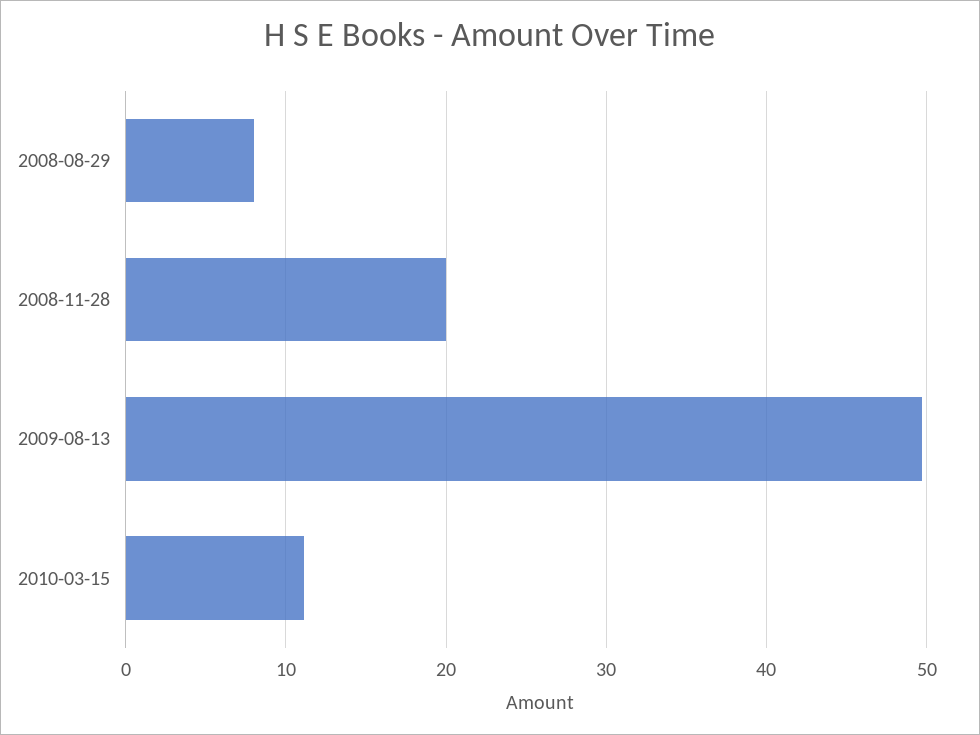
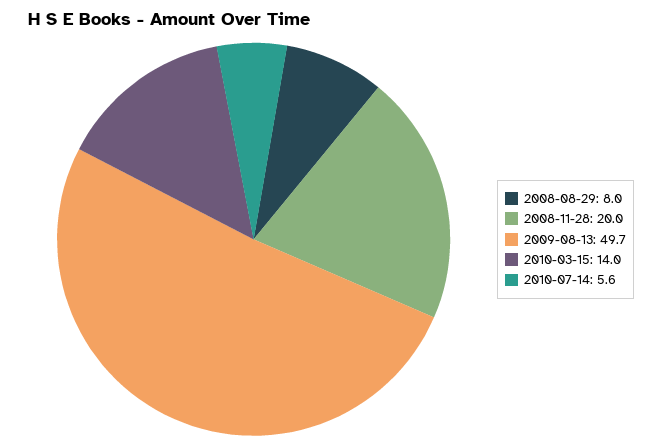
2010-03-15: 11 -> 14
2010-07-14: none -> 5.6

